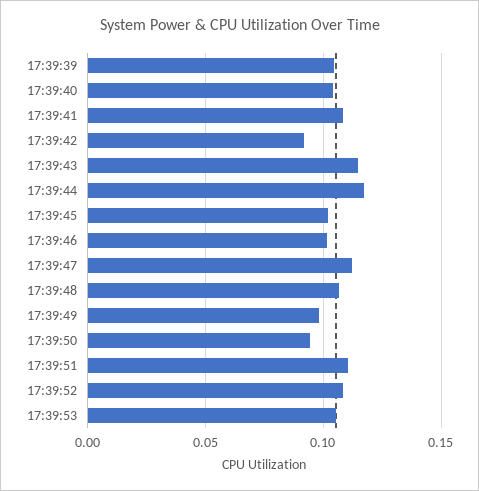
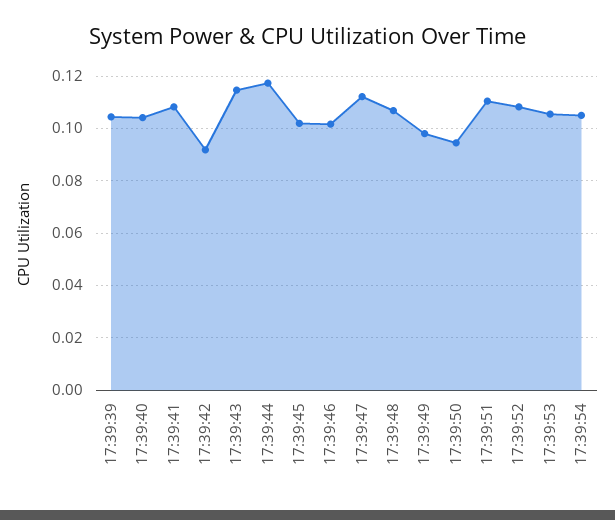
17:39:54: none -> 0.105

